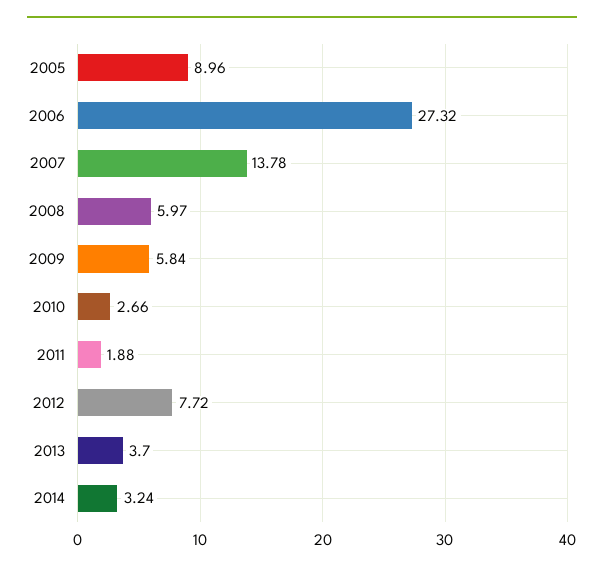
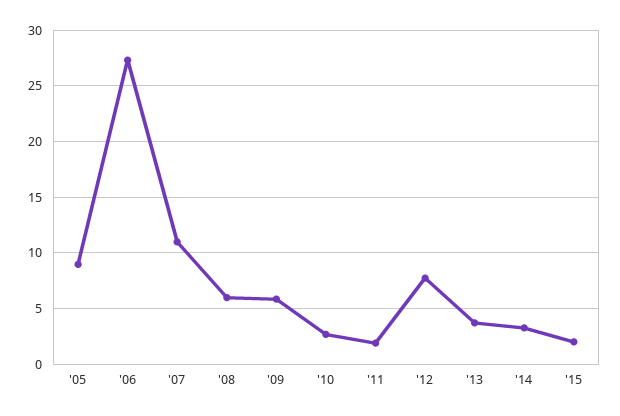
2007: 13.78 -> 11
'15: none -> 2

